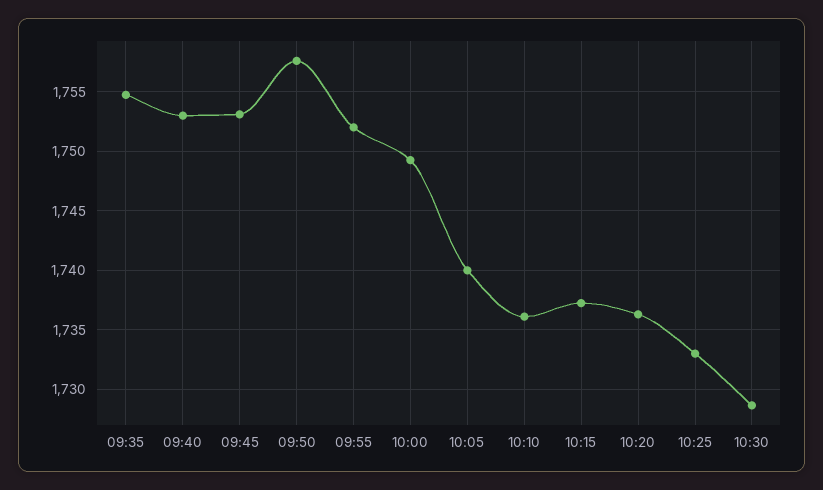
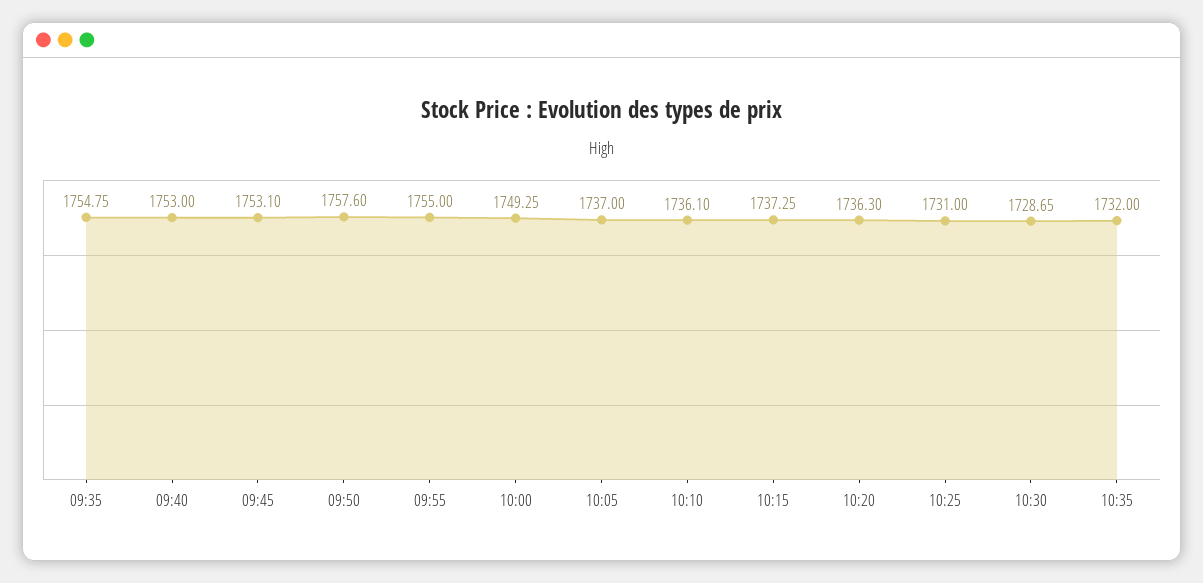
09:55: 1752 -> 1755
10:05: 1740 -> 1737
10:25: 1733 -> 1731
10:35: none -> 1732

